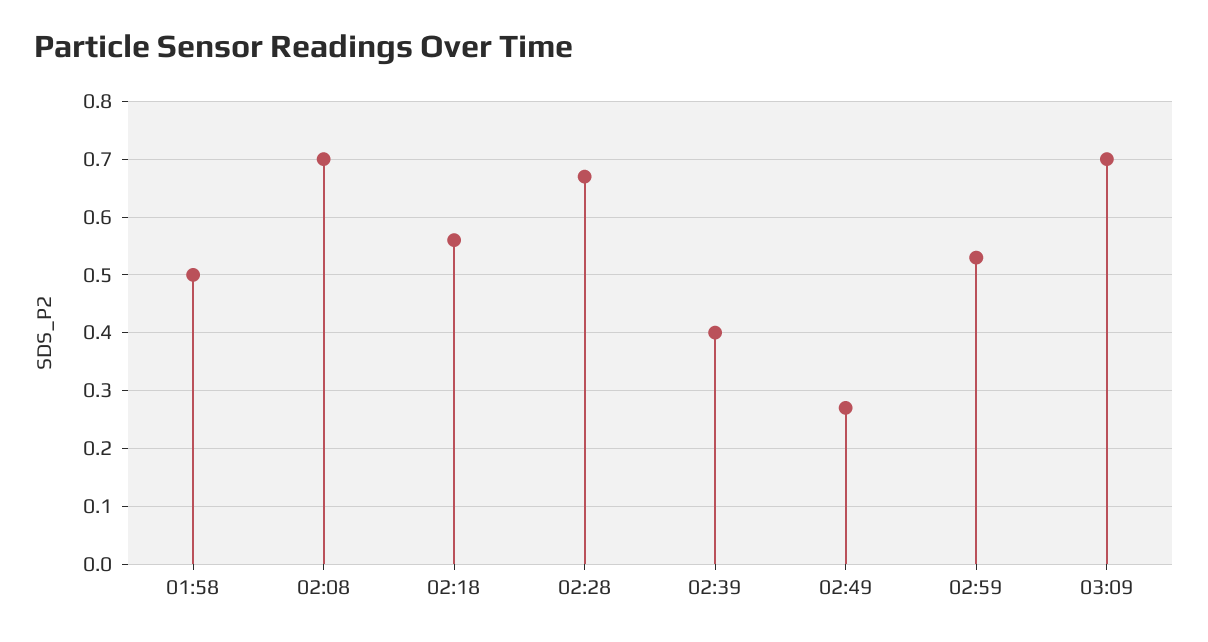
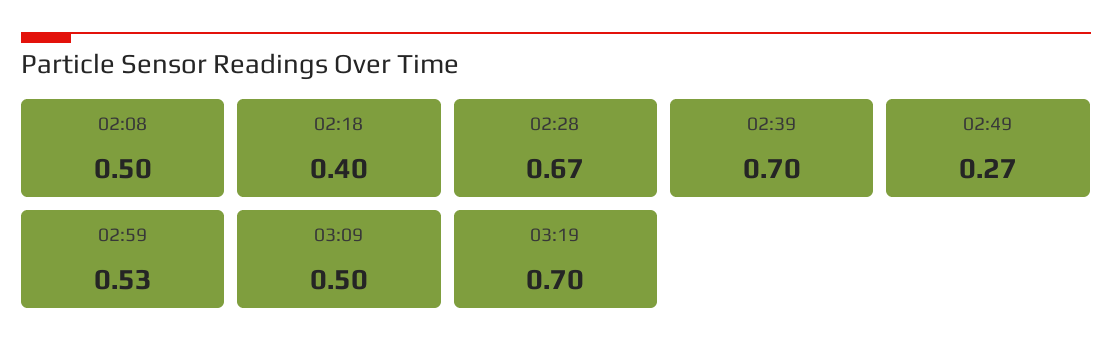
01:58: 0.5 -> none
02:08: 0.7 -> 0.5
02:18: 0.55 -> 0.4
02:39: 0.4 -> 0.7
03:09: 0.7 -> 0.5
03:19: none -> 0.7

